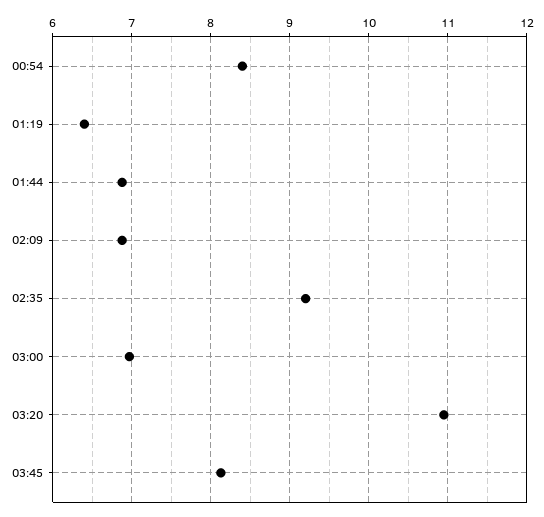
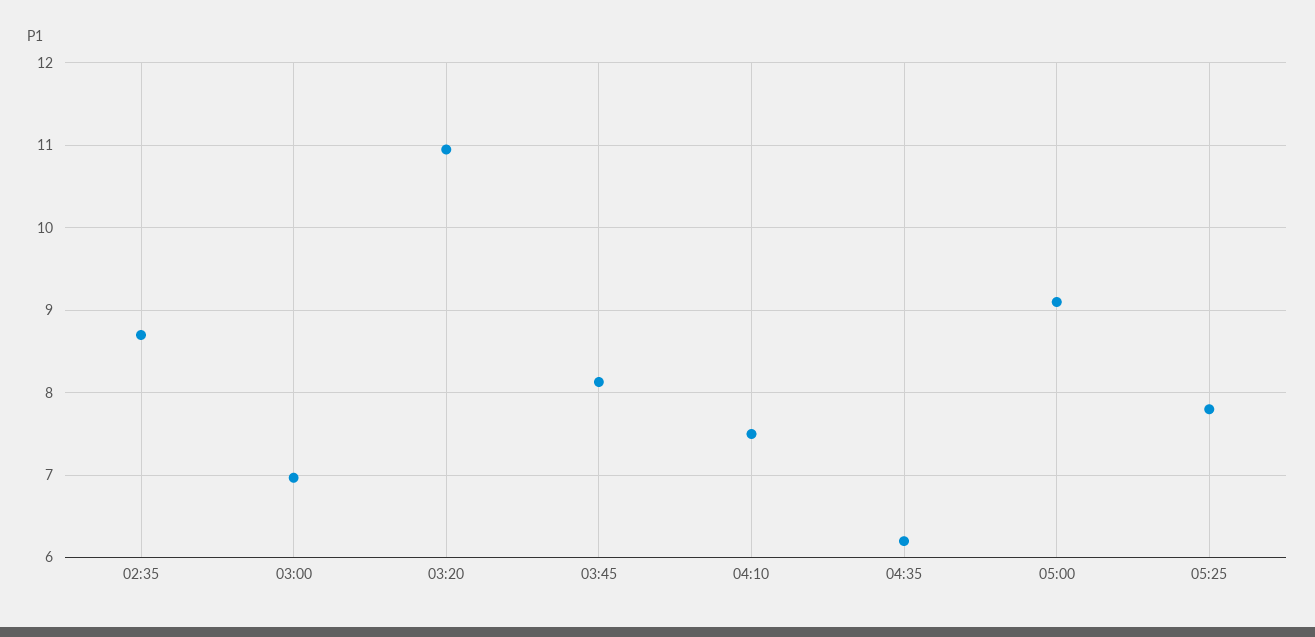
00:54: 8.4 -> none
01:19: 6.4 -> none
01:44: 6.9 -> none
02:09: 6.9 -> none
02:35: 9.2 -> 8.7
04:10: none -> 7.5
04:35: none -> 6.2
05:00: none -> 9.1
05:25: none -> 7.8

